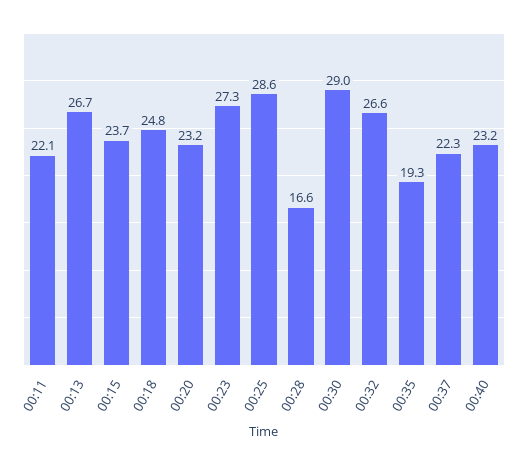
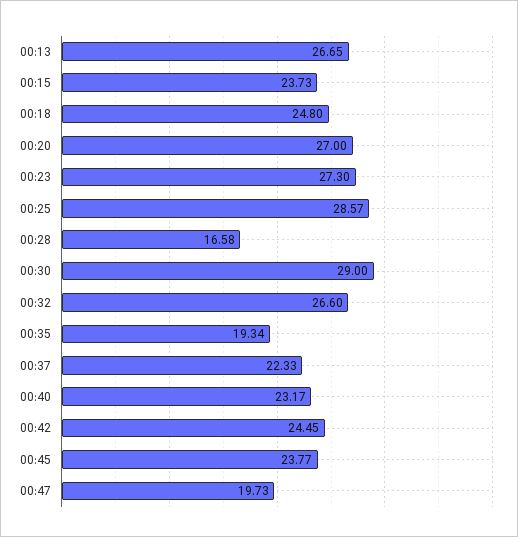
00:11: 22.1 -> none
00:20: 23.2 -> 27
00:42: none -> 24.45
00:45: none -> 23.77
00:47: none -> 19.73

